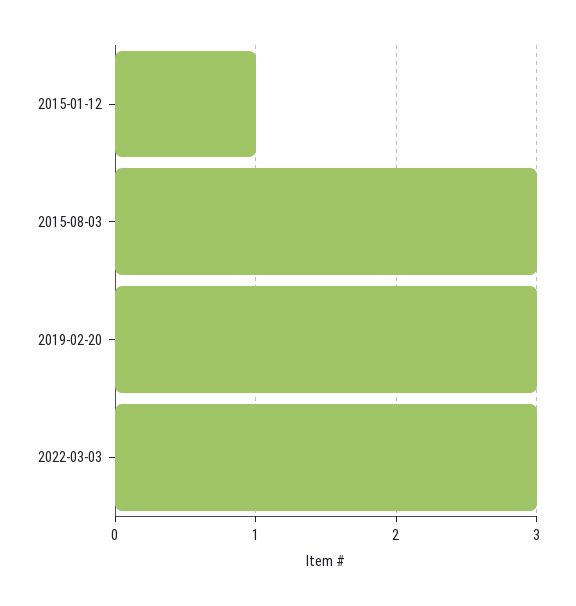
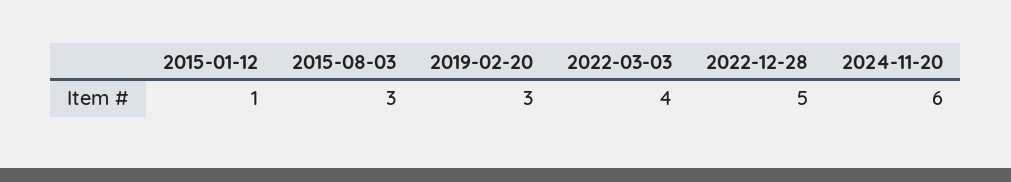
2022-03-03: 3 -> 4
2022-12-28: none -> 5
2024-11-20: none -> 6

